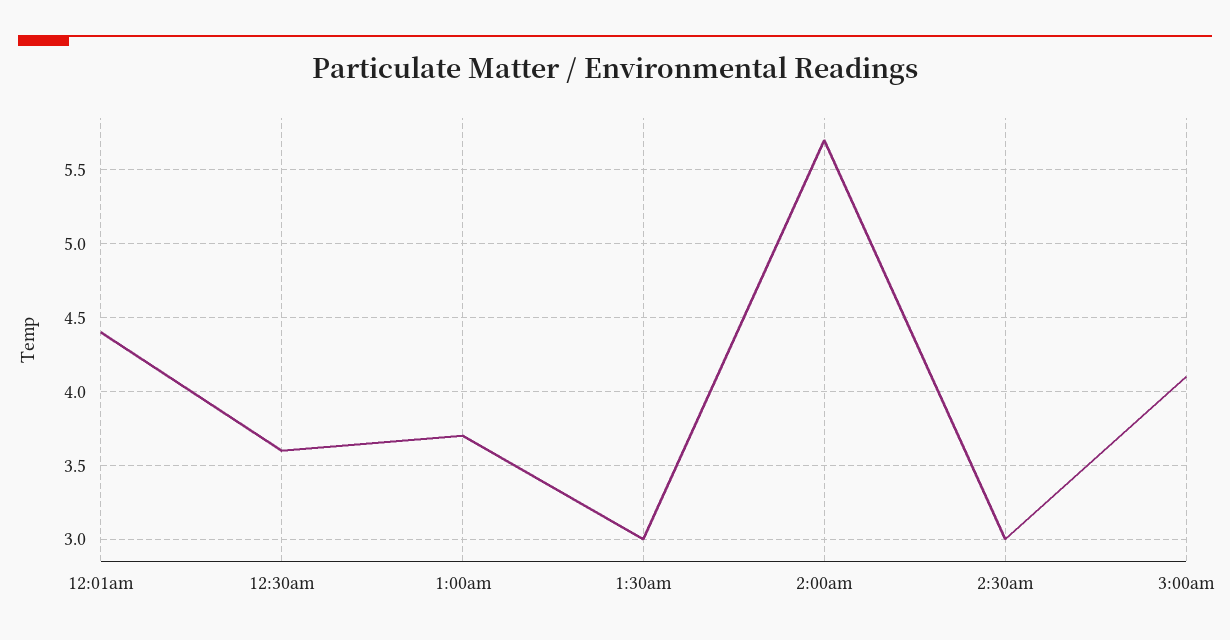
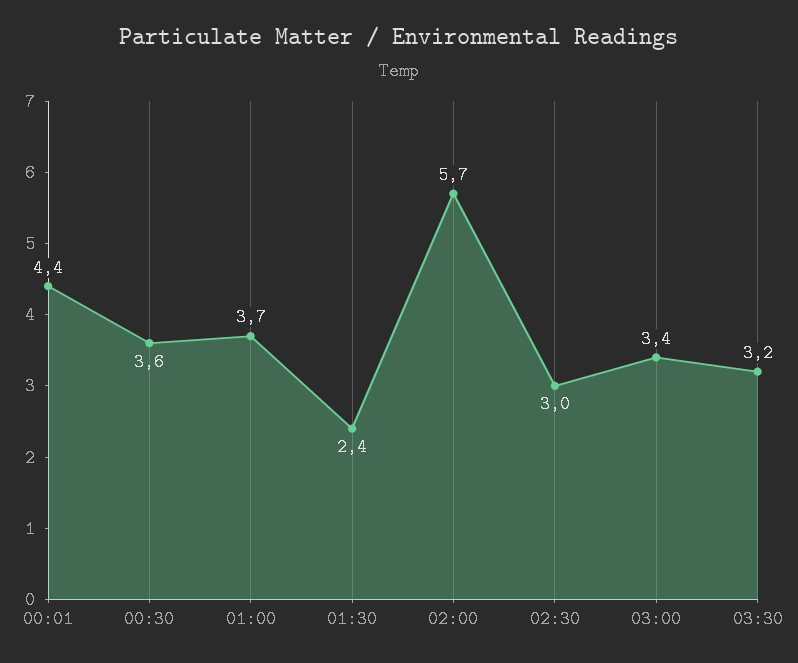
1:30am: 3 -> 2.4
3:00am: 4.1 -> 3.4
03:30: none -> 3.2

